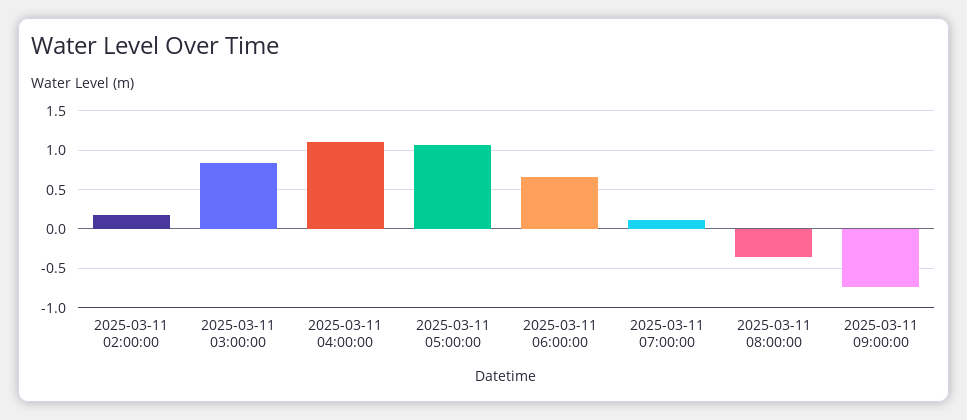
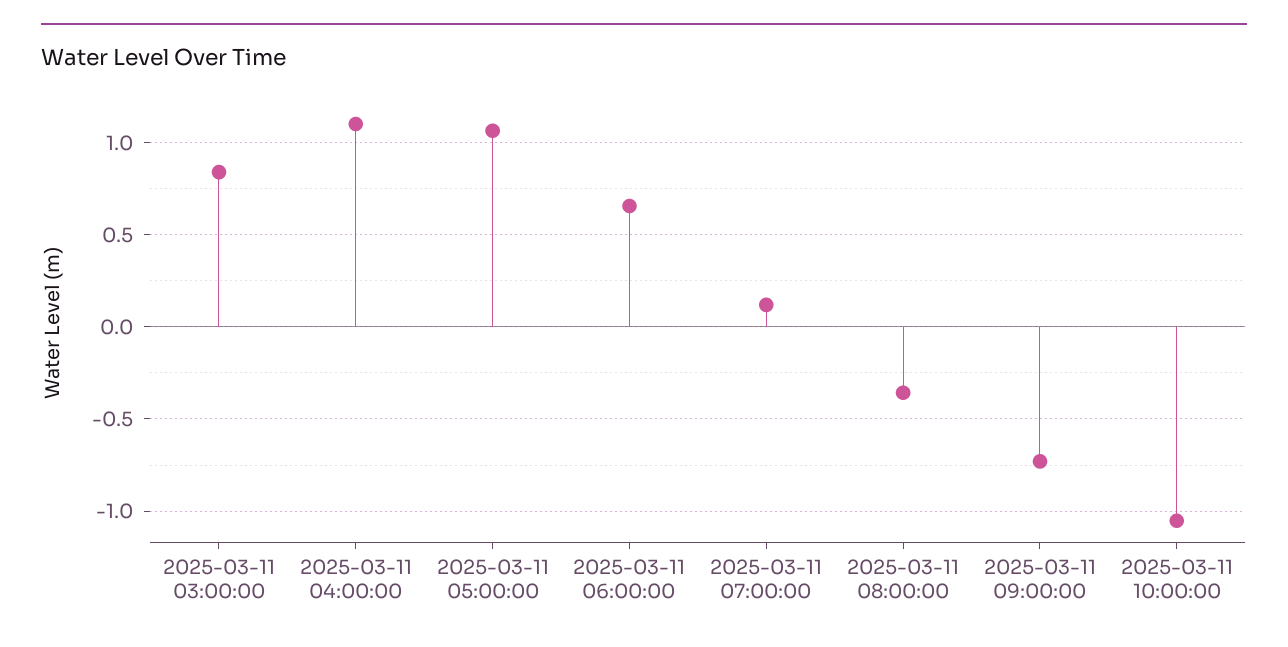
2025-03-11 02:00:00: 0.2 -> none
2025-03-11 10:00:00: none -> -1.05

